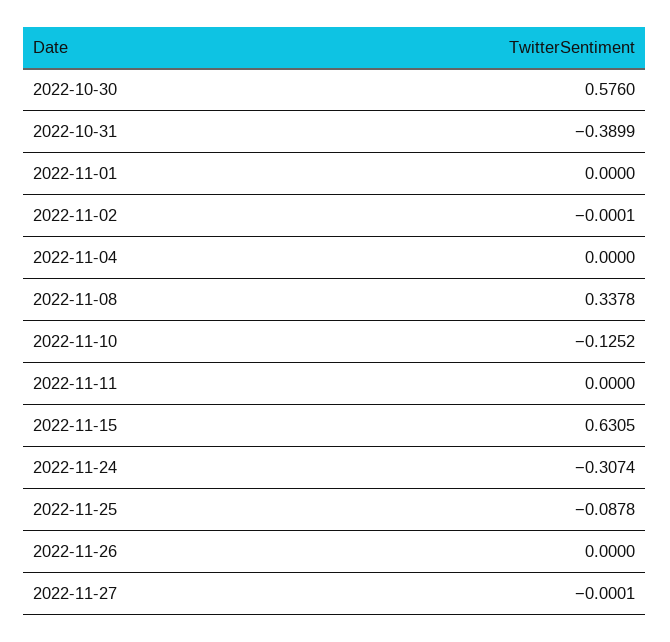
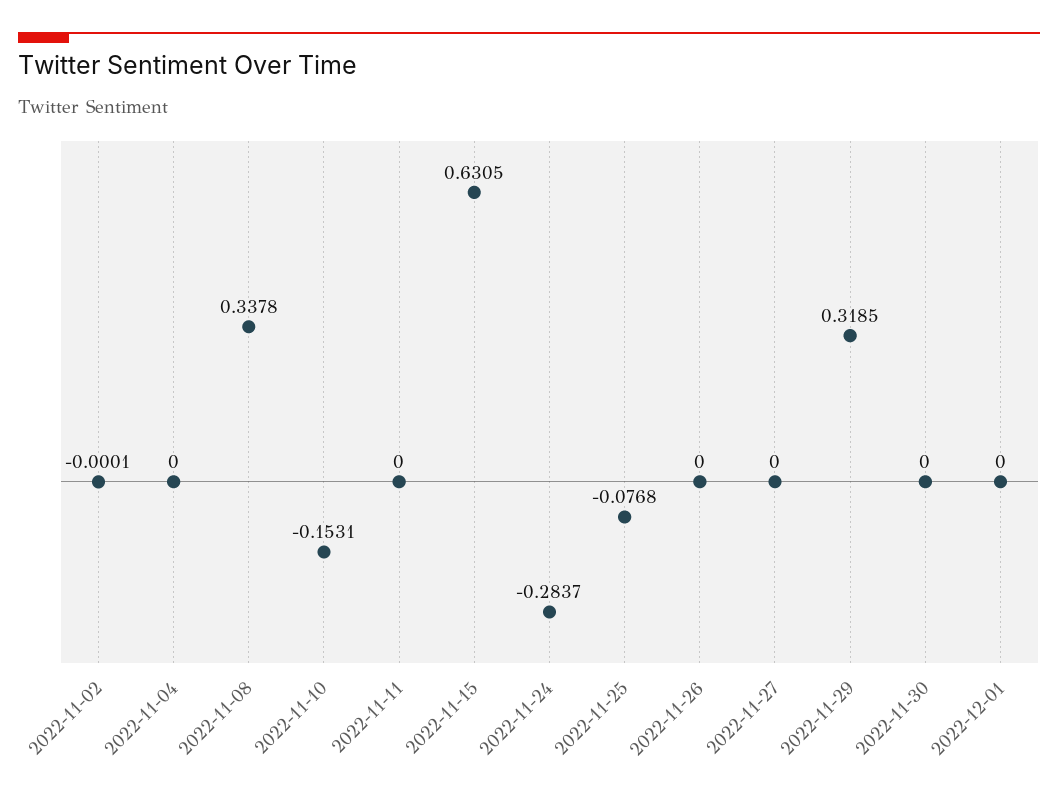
2022-10-30: 0.576 -> none
2022-10-31: -0.3899 -> none
2022-11-01: 0 -> none
2022-11-10: -0.1252 -> -0.1531
2022-11-24: -0.3074 -> -0.2837
2022-11-25: -0.0878 -> -0.0768
2022-11-27: -0.0001 -> 0
2022-11-29: none -> 0.3185
2022-11-30: none -> 0
2022-12-01: none -> 0

